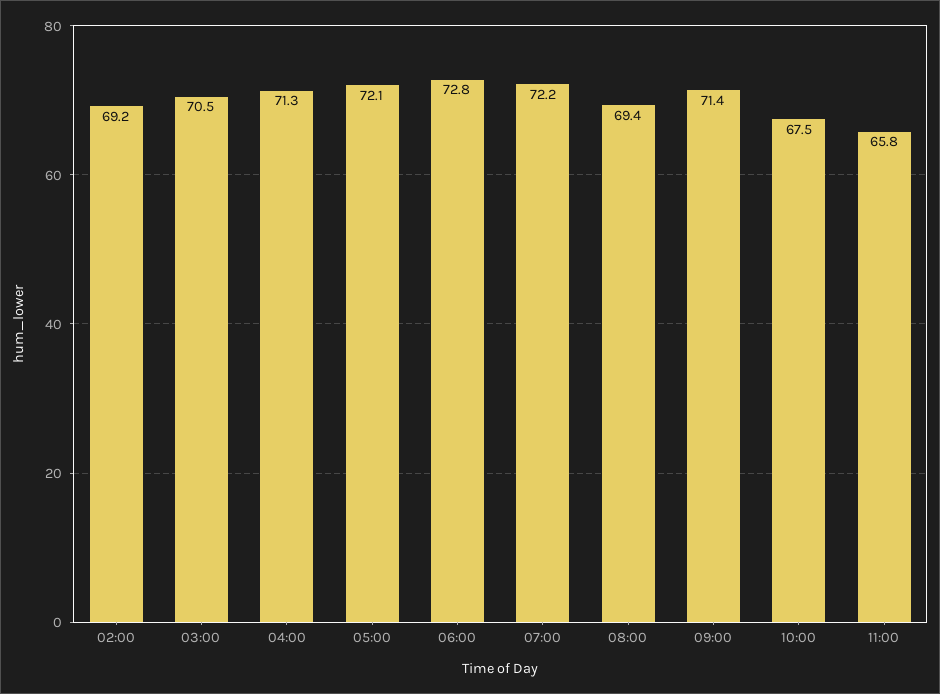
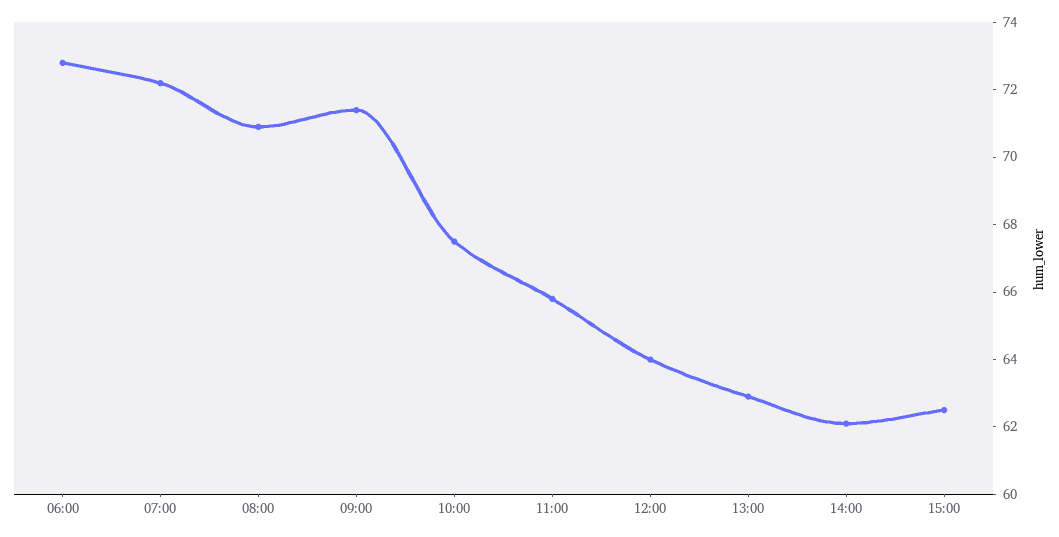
02:00: 69.2 -> none
03:00: 70.5 -> none
04:00: 71.3 -> none
05:00: 72.1 -> none
08:00: 69.4 -> 71
12:00: none -> 64
13:00: none -> 63
14:00: none -> 62
15:00: none -> 62.5

